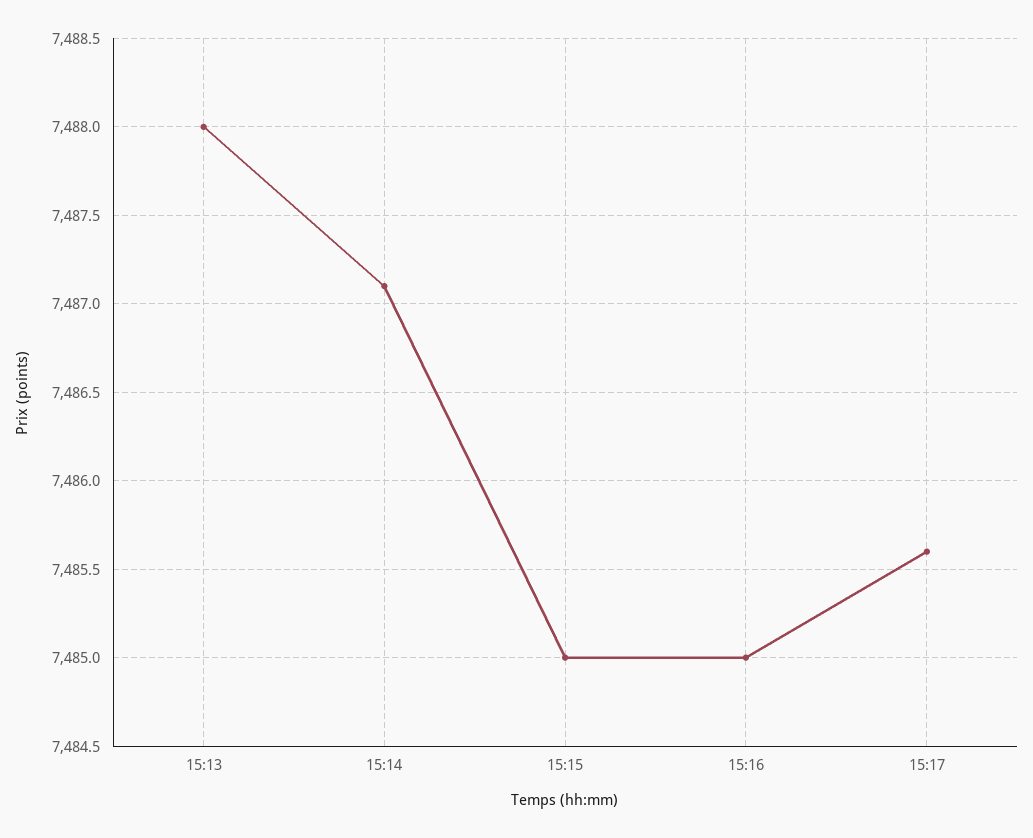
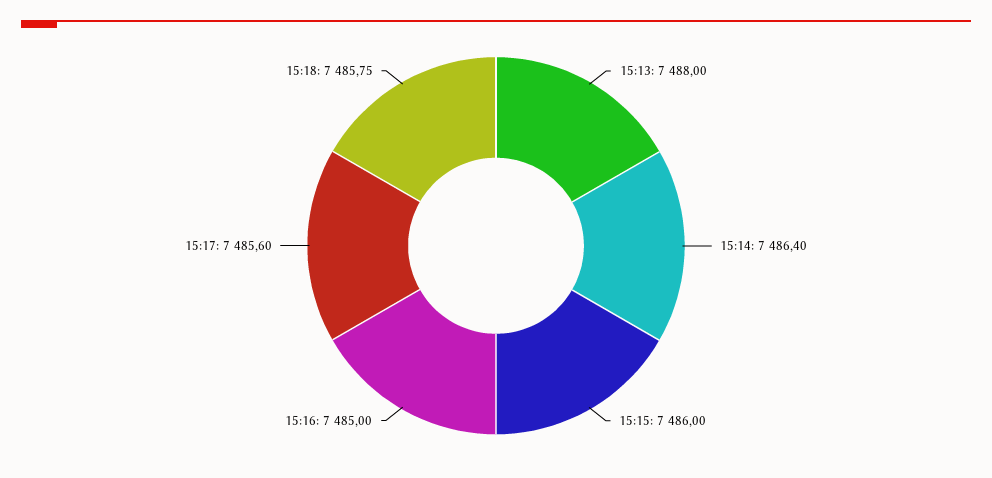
15:14: 7487.1 -> 7486.4
15:15: 7485 -> 7486
15:18: none -> 7485.75

